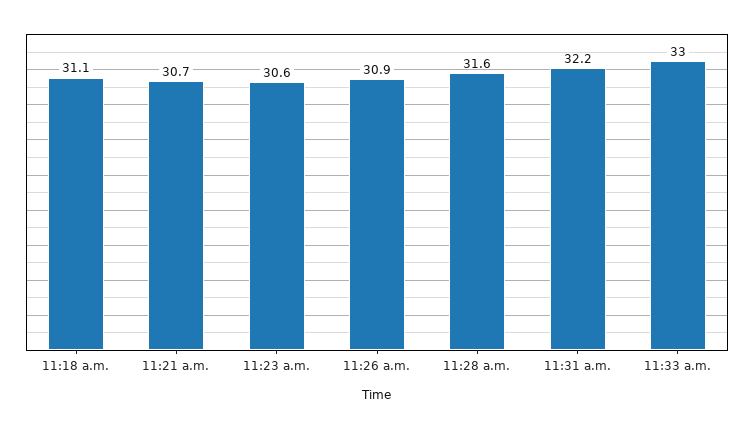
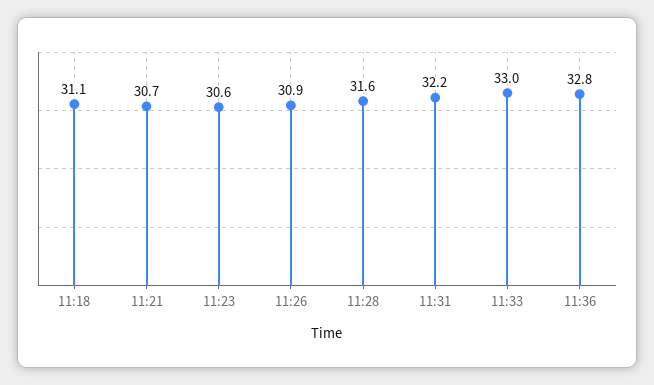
11:36: none -> 32.8

